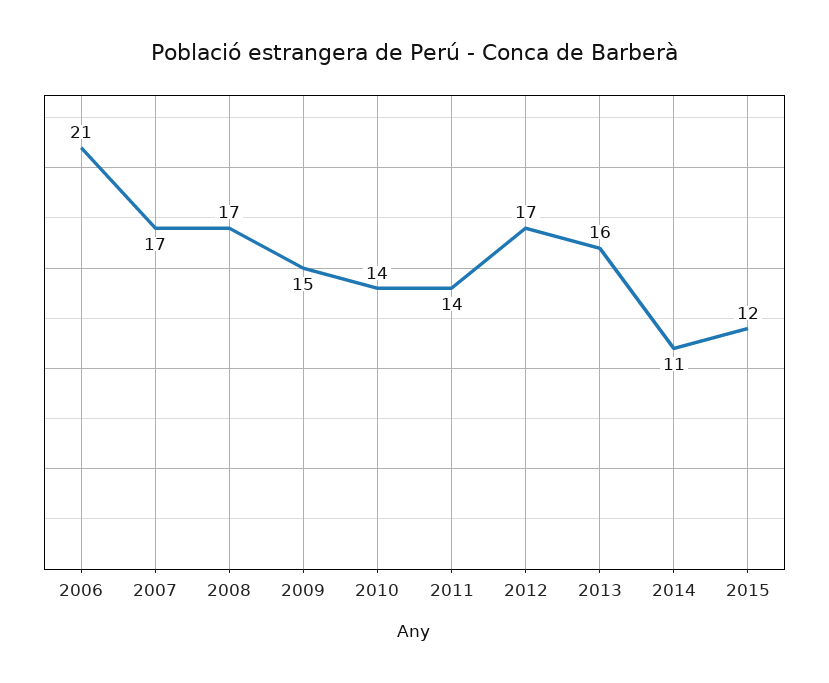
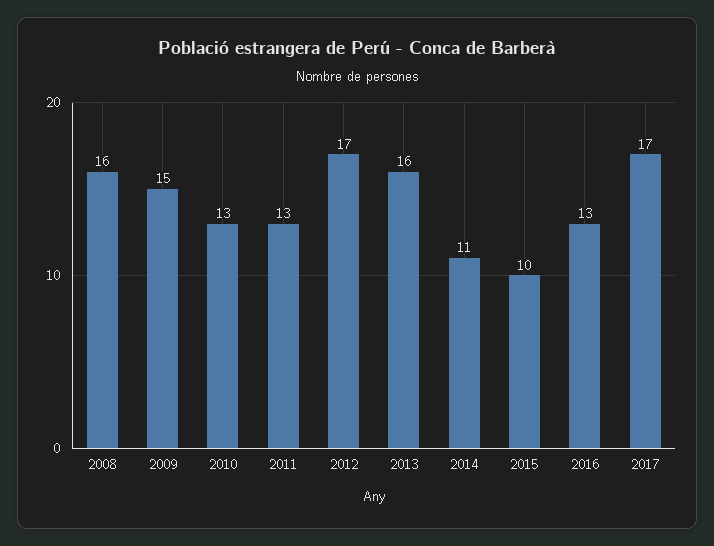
2006: 21 -> none
2007: 17 -> none
2008: 17 -> 16
2010: 14 -> 13
2011: 14 -> 13
2015: 12 -> 10
2016: none -> 13
2017: none -> 17

